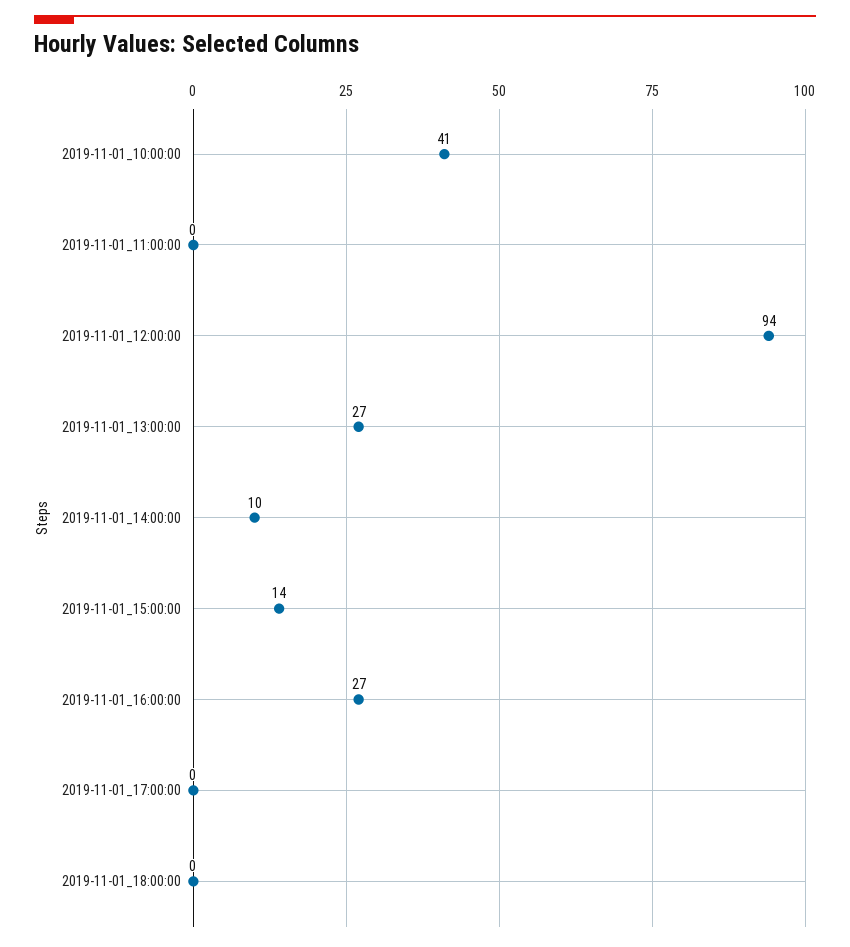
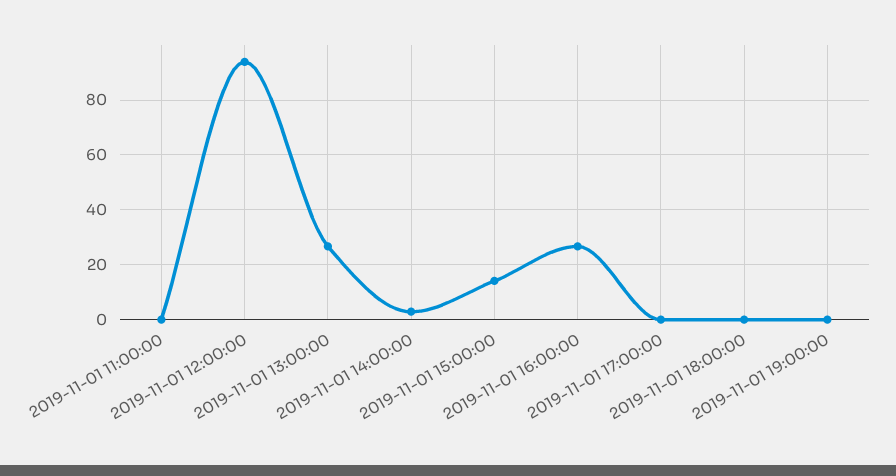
2019-11-01_10:00:00: 41 -> none
2019-11-01_14:00:00: 10 -> 2.5
2019-11-01 19:00:00: none -> 0

